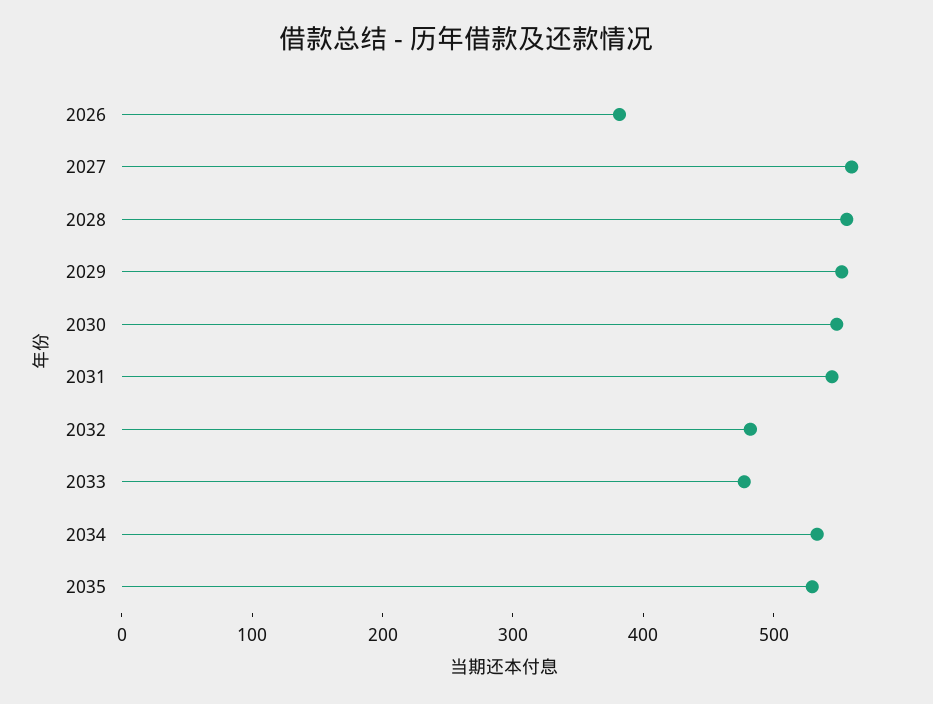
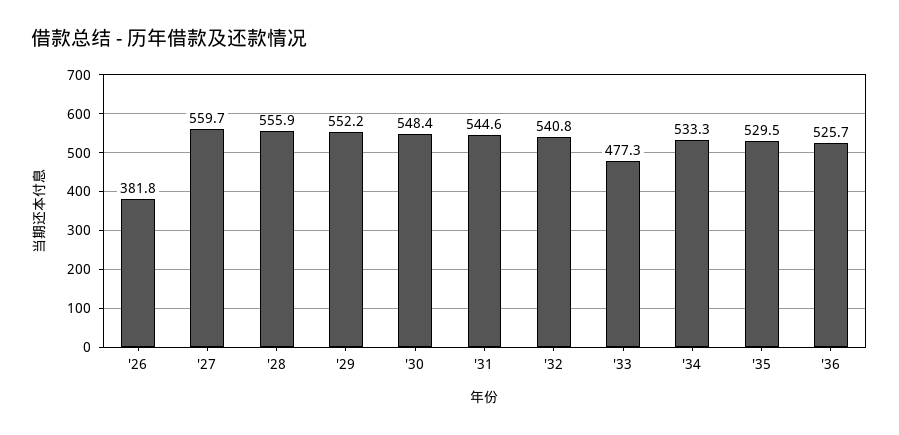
2032: 480 -> 540.8
'36: none -> 525.7

